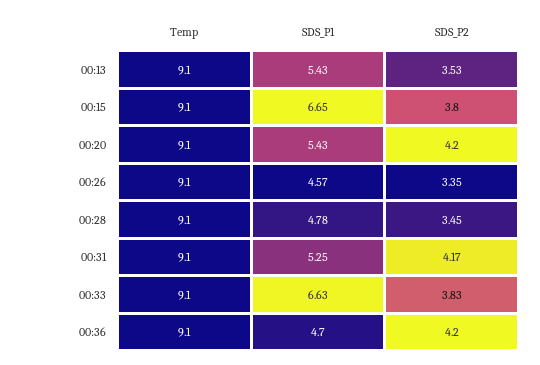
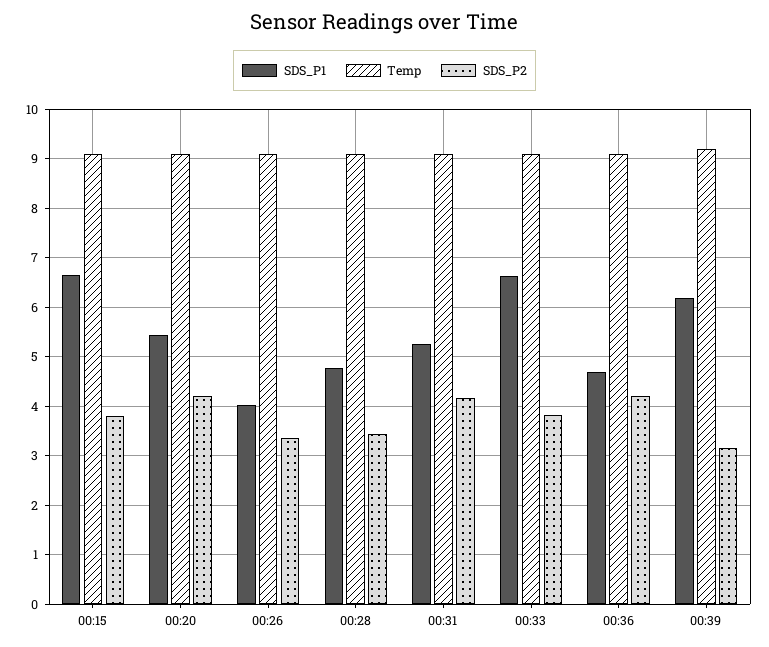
Temp, 00:13: 9.1 -> none
SDS_P1, 00:13: 5.43 -> none
SDS_P2, 00:13: 3.53 -> none
SDS_P1, 00:26: 4.57 -> 4
SDS_P1, 00:39: none -> 6.2
Temp, 00:39: none -> 9.2
SDS_P2, 00:39: none -> 3.2

